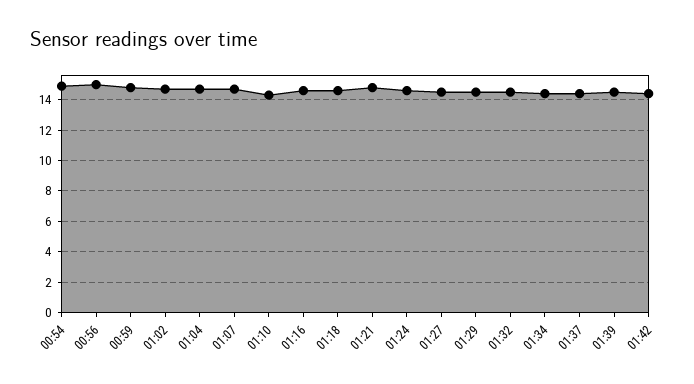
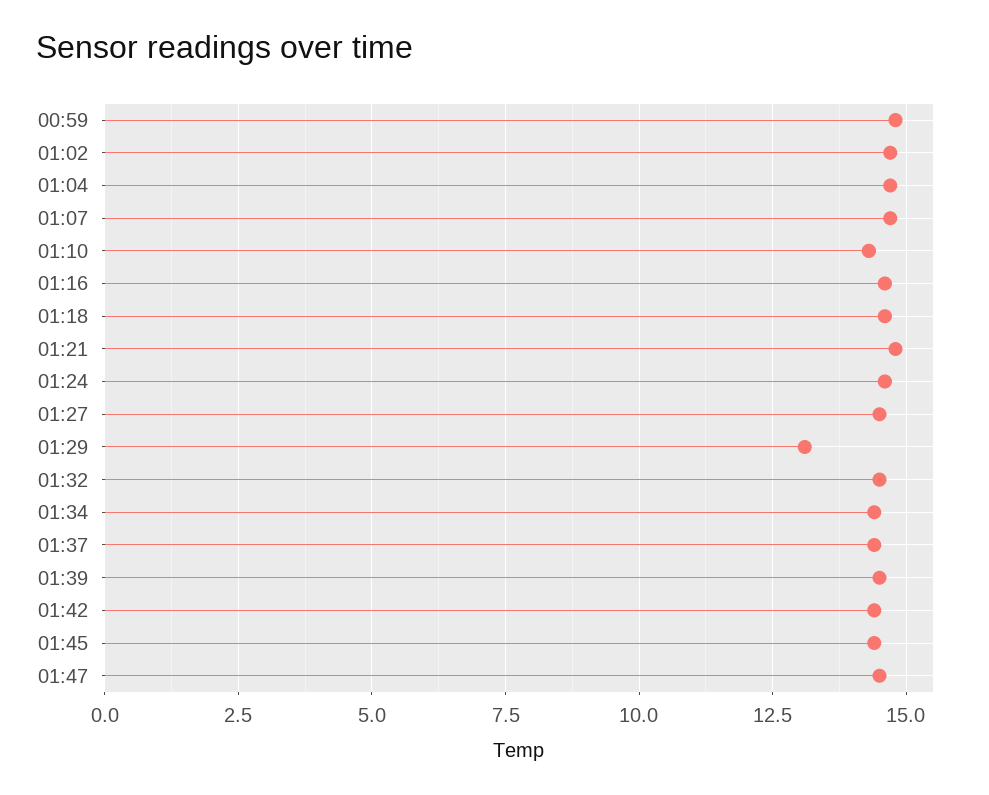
00:54: 15 -> none
00:56: 15 -> none
01:29: 14.5 -> 13
01:45: none -> 14.5
01:47: none -> 14.5

